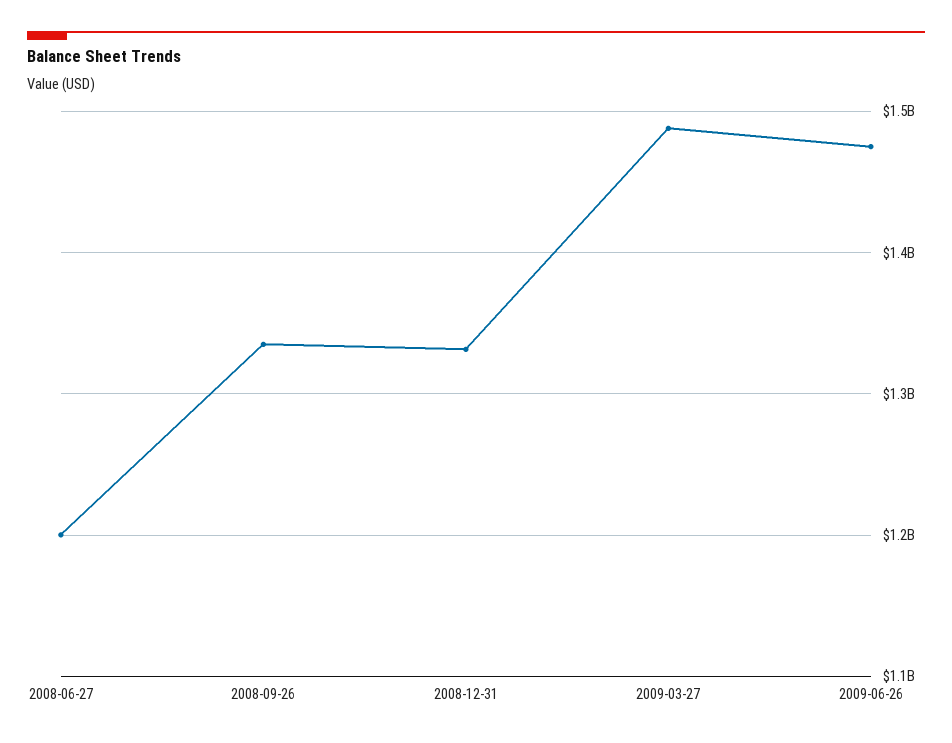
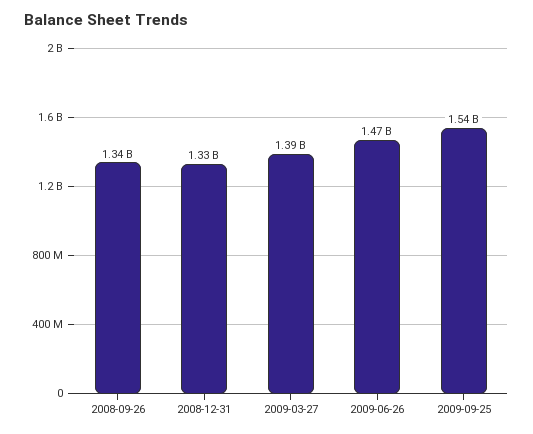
2008-06-27: 1200000000 -> none
2009-03-27: 1490000000 -> 1390000000
2009-09-25: none -> 1540000000

